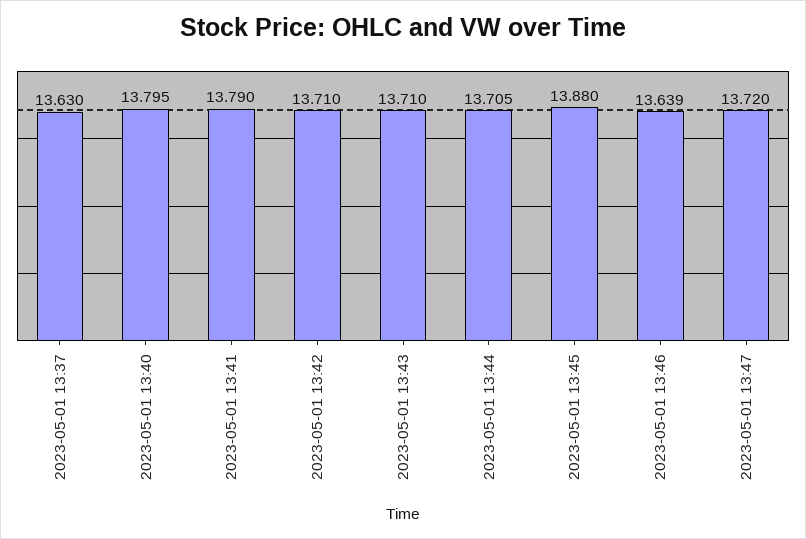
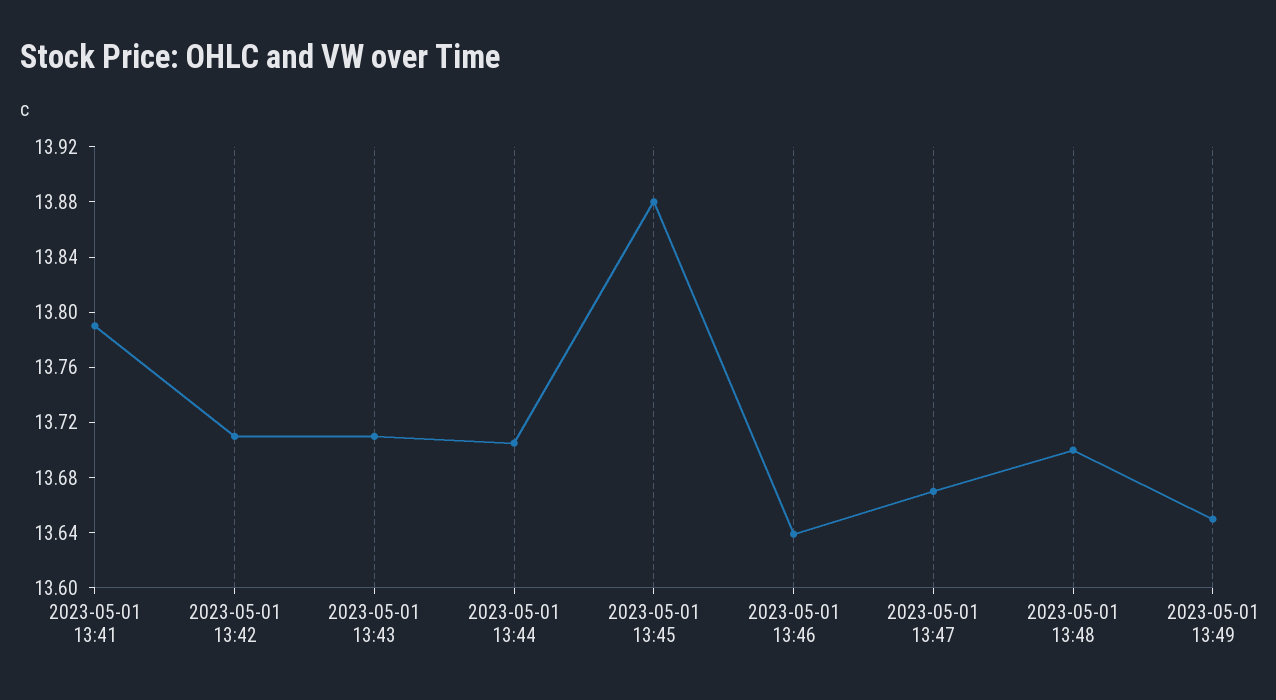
2023-05-01 13:37: 13.63 -> none
2023-05-01 13:40: 13.795 -> none
2023-05-01 13:47: 13.72 -> 13.67
2023-05-01 13:48: none -> 13.7
2023-05-01 13:49: none -> 13.65

